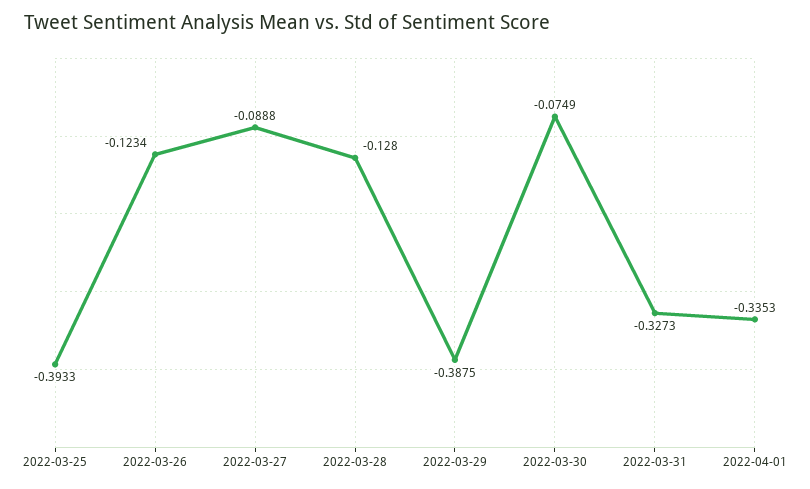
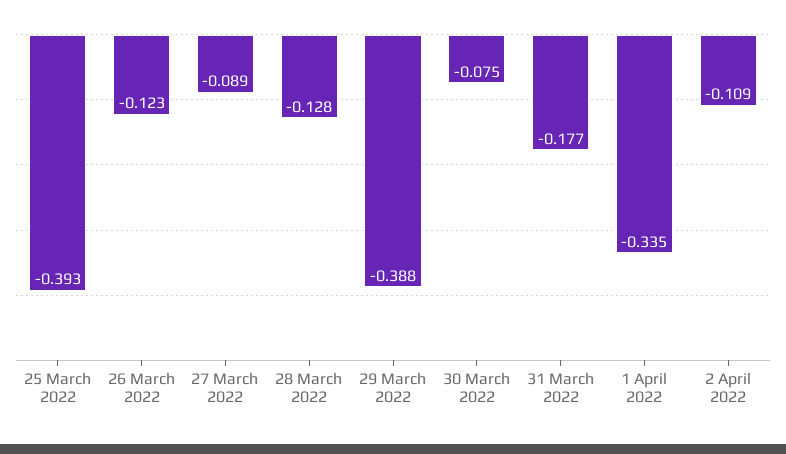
2022-03-31: -0.3273 -> -0.177
2 April 2022: none -> -0.109

